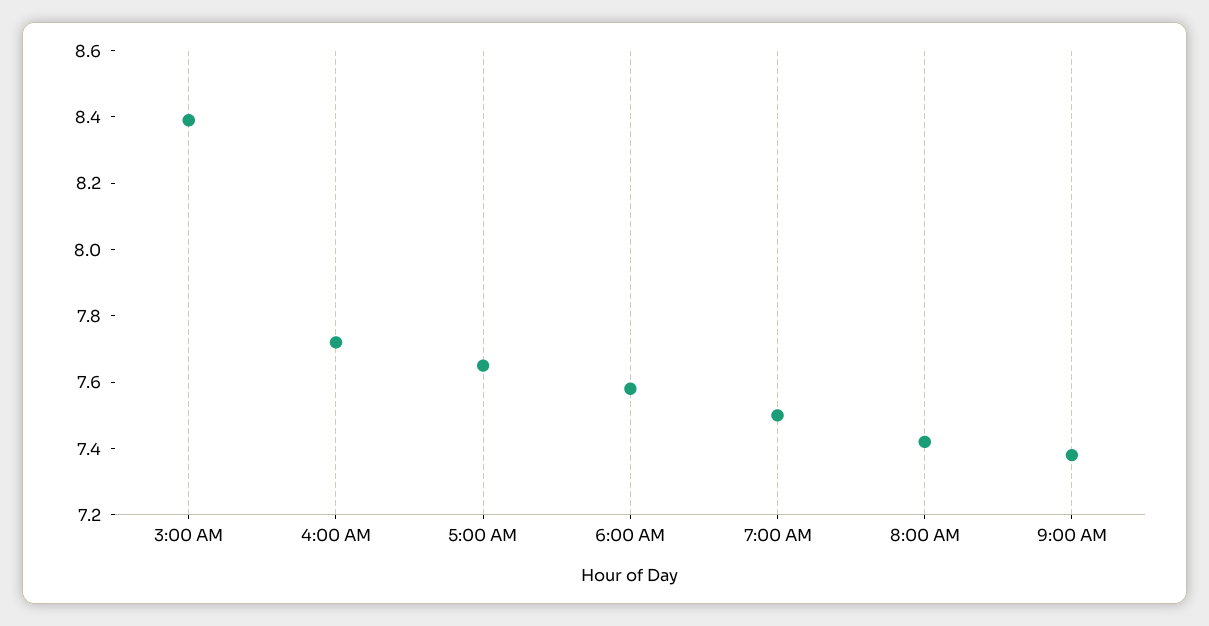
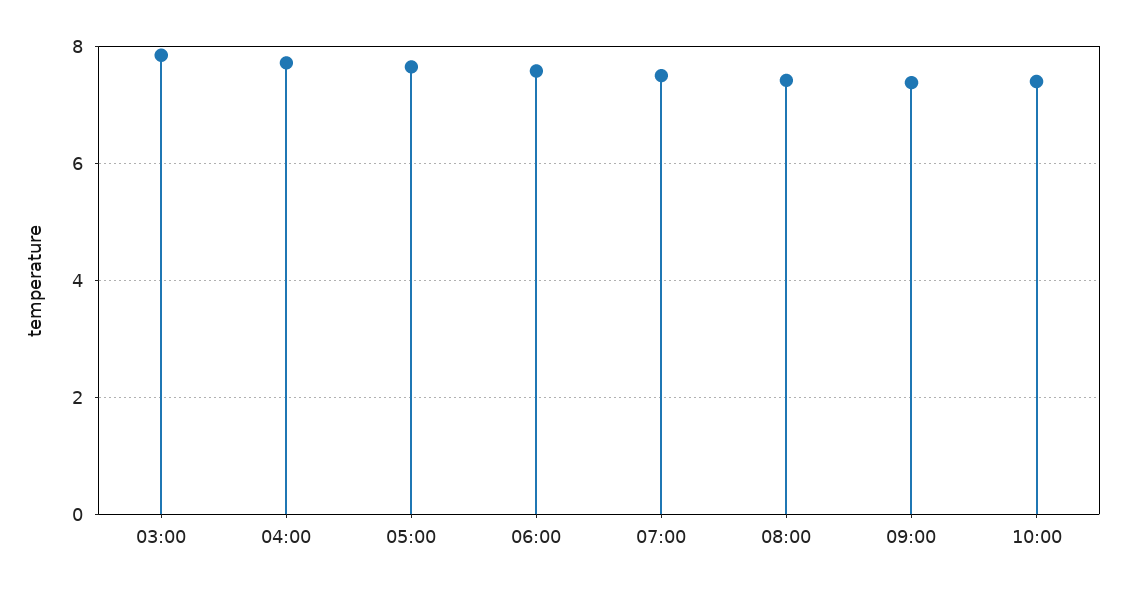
3:00 AM: 8.4 -> 7.8
10:00: none -> 7.4

